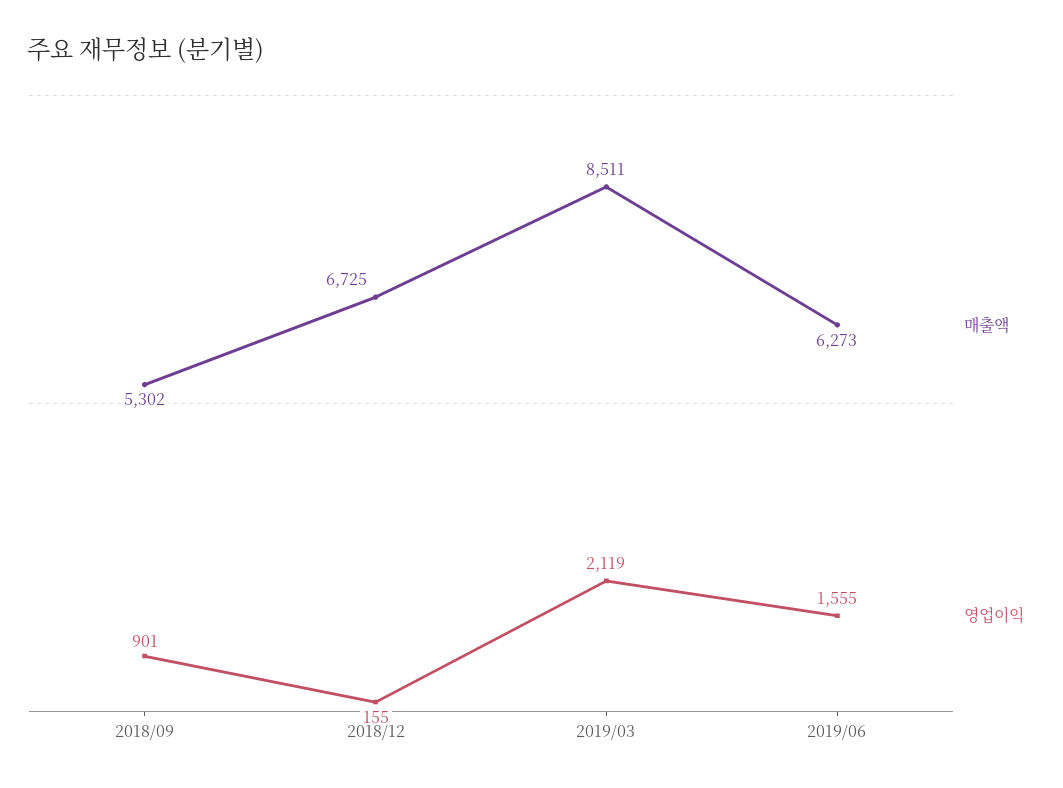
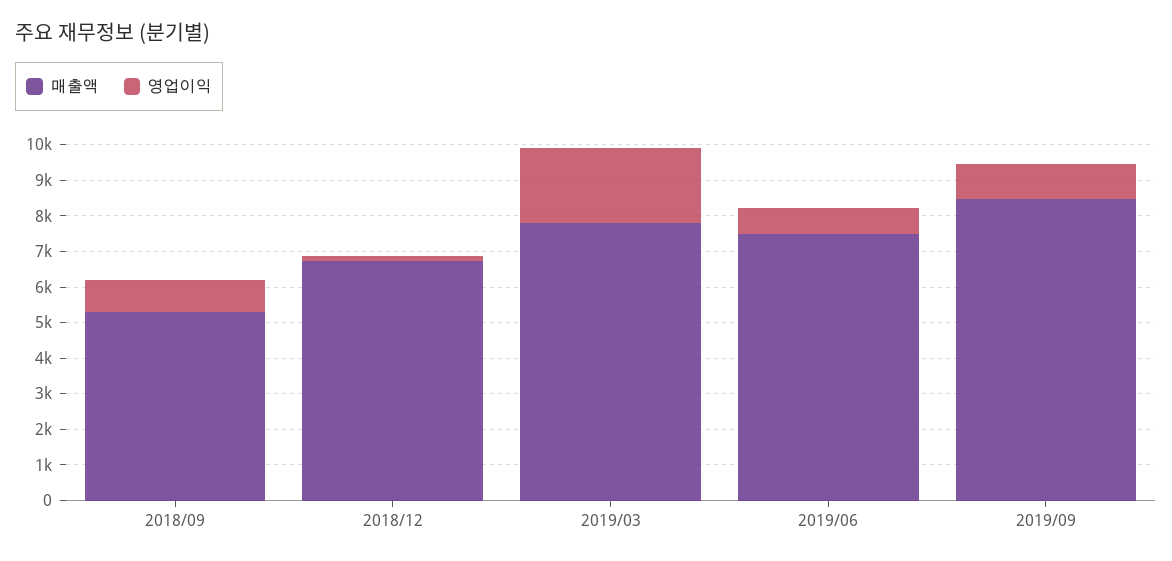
매출액, 2019/03: 8511 -> 7750
매출액, 2019/06: 6273 -> 7500
영업이익, 2019/06: 1555 -> 750
매출액, 2019/09: none -> 8500
영업이익, 2019/09: none -> 1000

